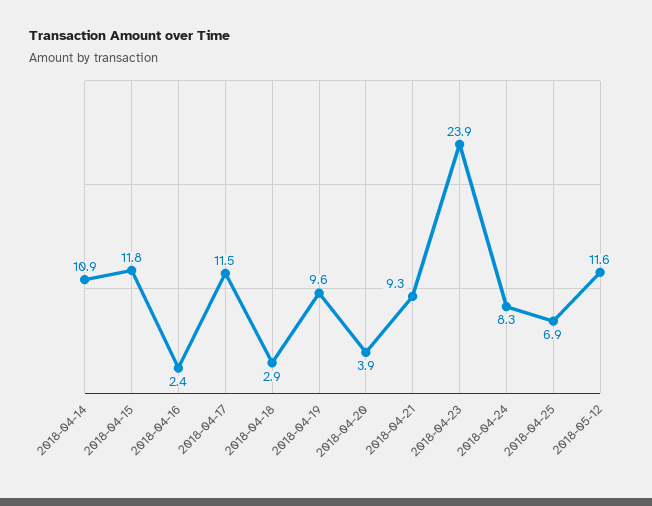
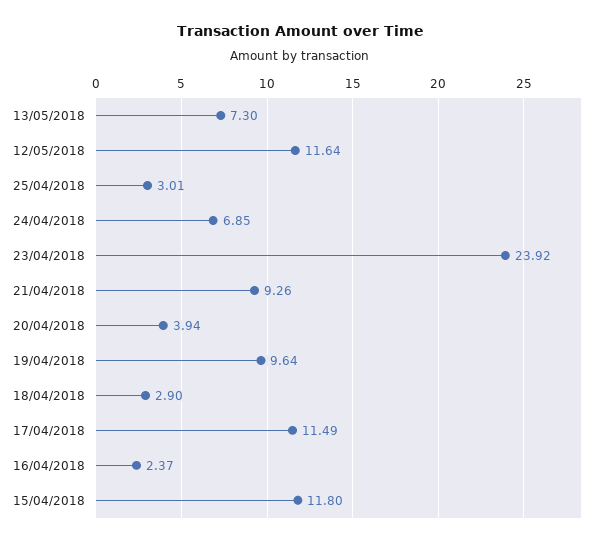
2018-04-14: 10.9 -> none
2018-04-24: 8.3 -> 6.85
2018-04-25: 6.9 -> 3.01
13/05/2018: none -> 7.3

